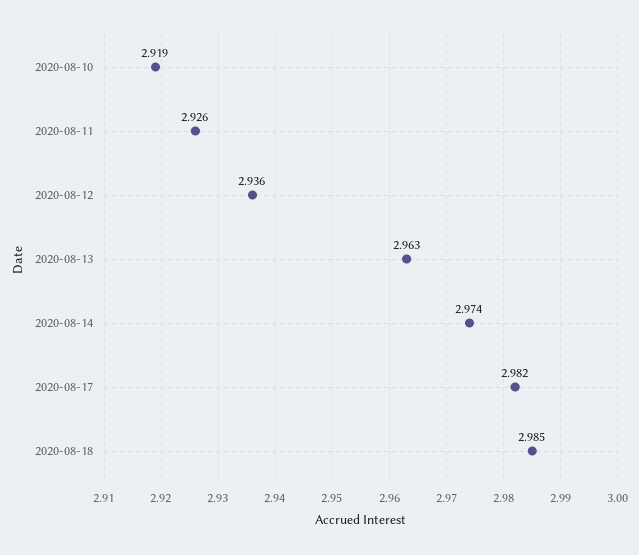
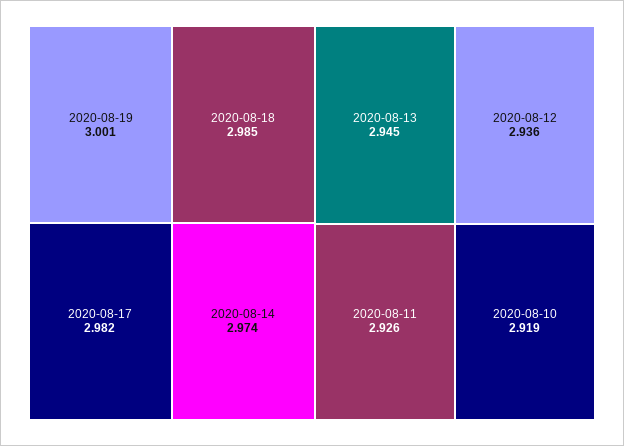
2020-08-13: 2.963 -> 2.945
2020-08-19: none -> 3.001

